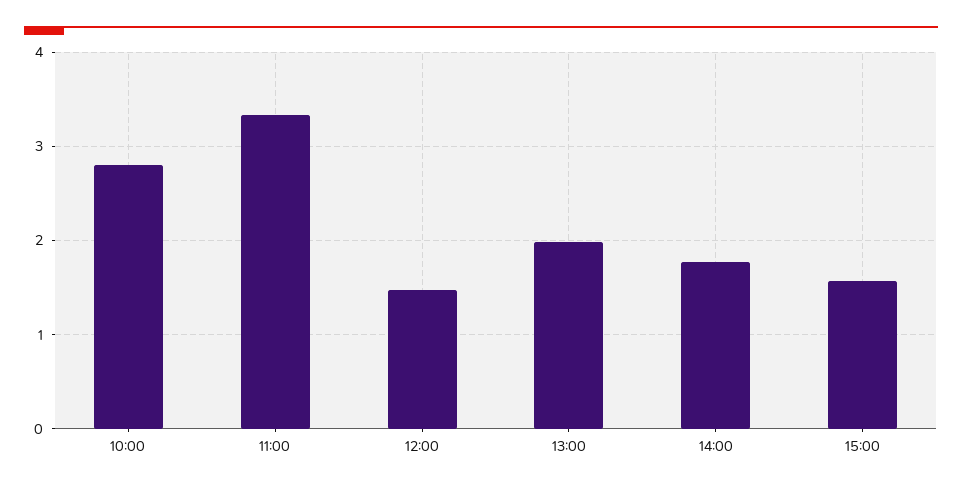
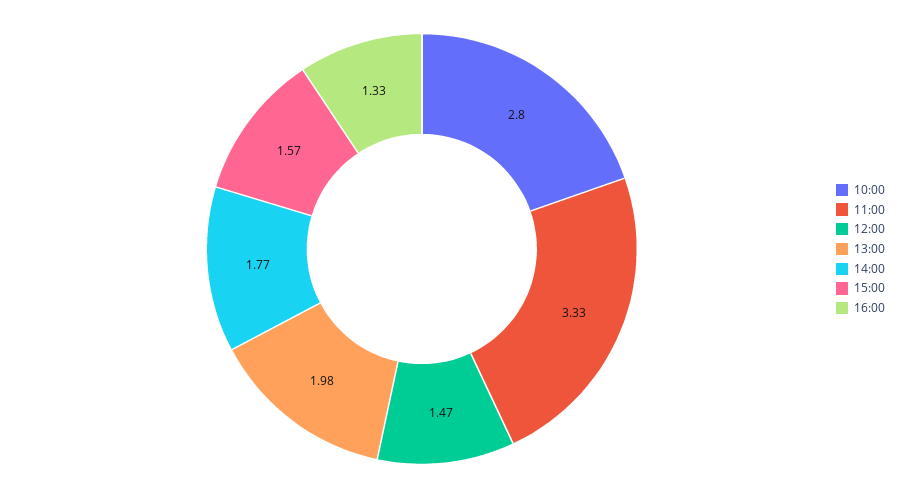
16:00: none -> 1.33

